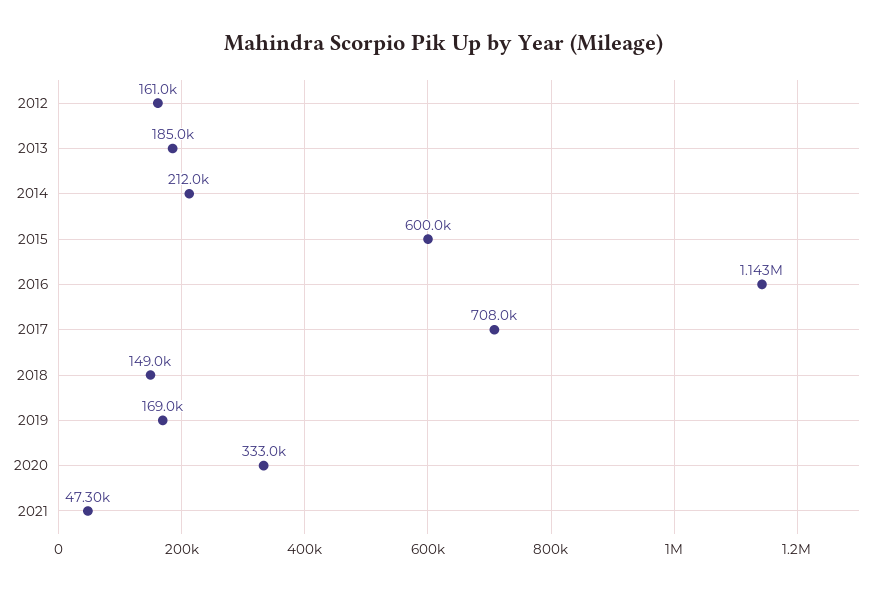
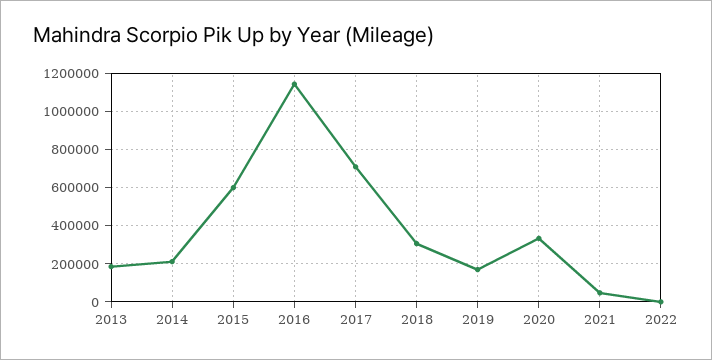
2012: 161000 -> none
2018: 149000 -> 300000
2022: none -> 0

